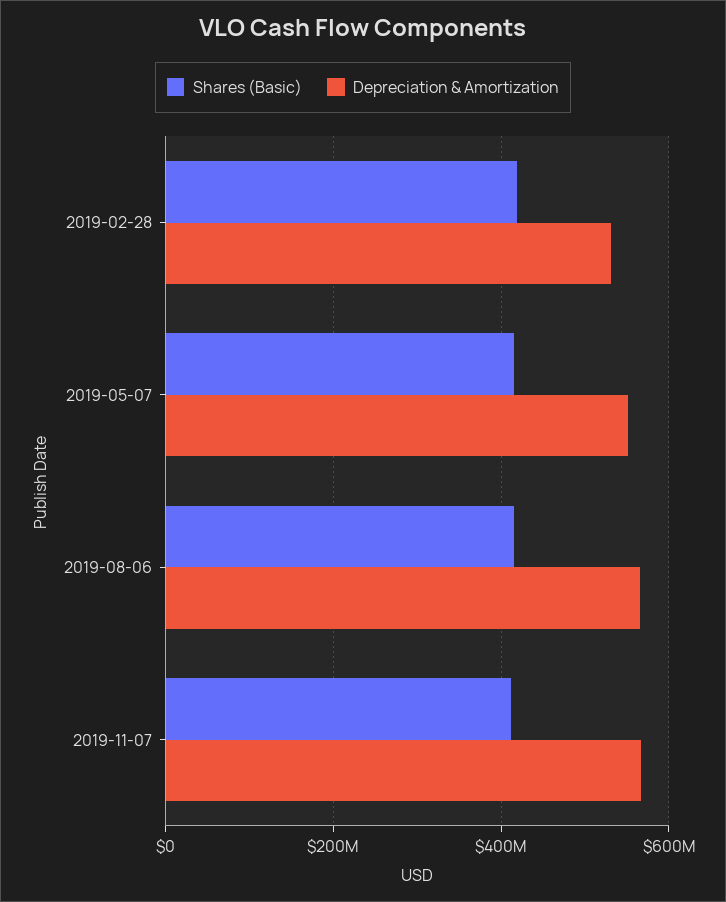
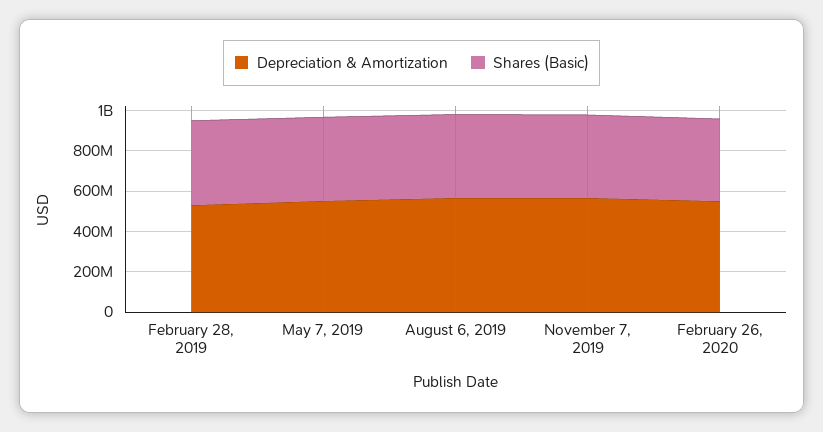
Depreciation & Amortization, February 26, 2020: none -> 550000000
Shares (Basic), February 26, 2020: none -> 400000000

